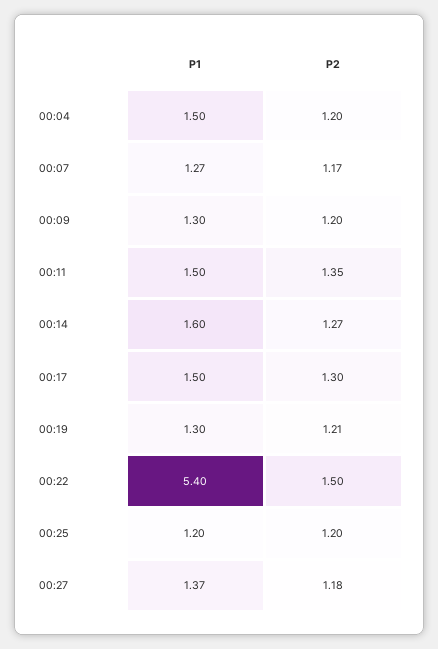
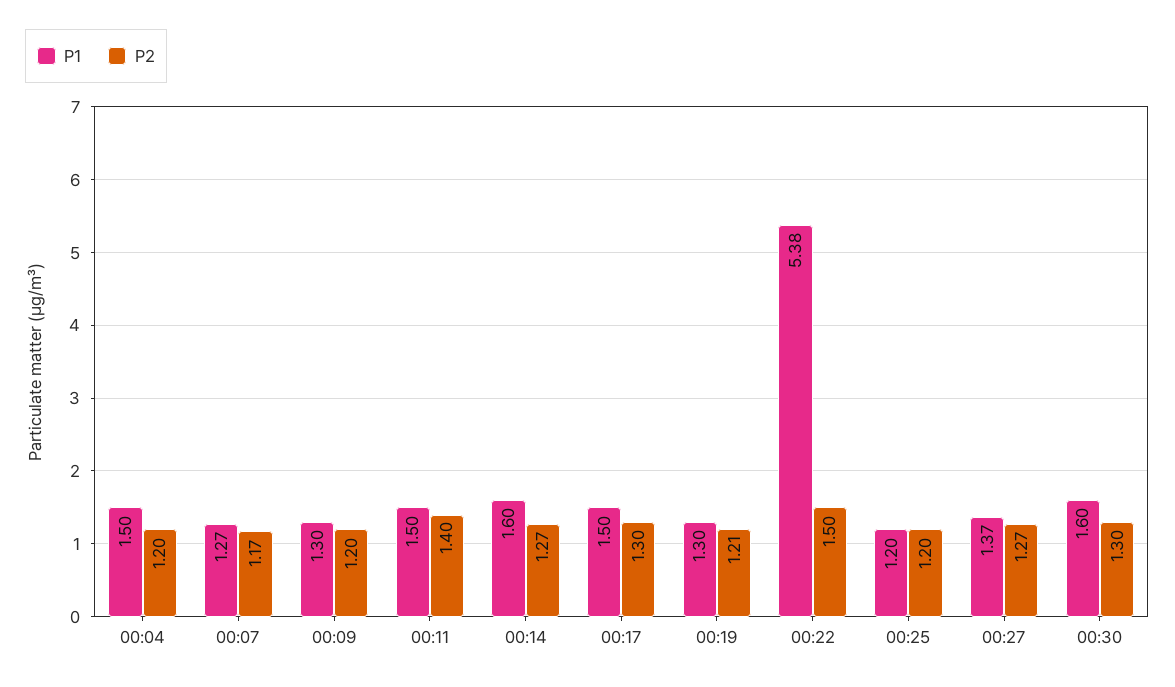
P2, 00:11: 1.35 -> 1.4
P1, 00:22: 5.4 -> 5.38
P2, 00:27: 1.18 -> 1.27
P1, 00:30: none -> 1.6
P2, 00:30: none -> 1.3

